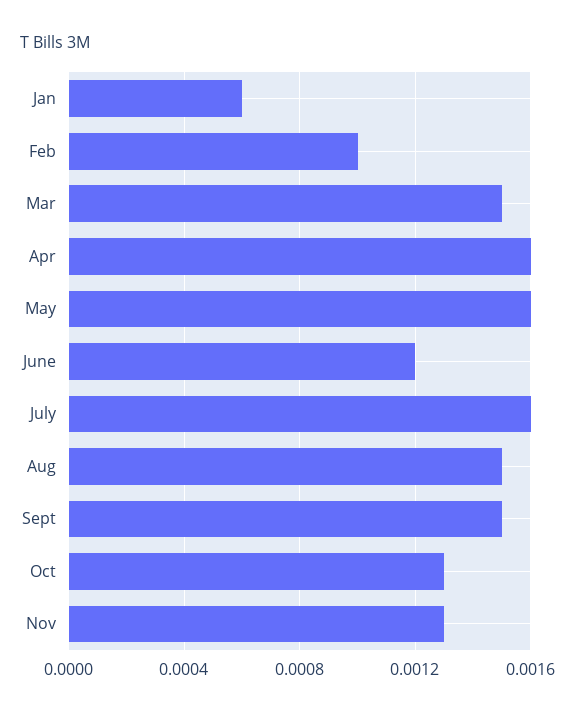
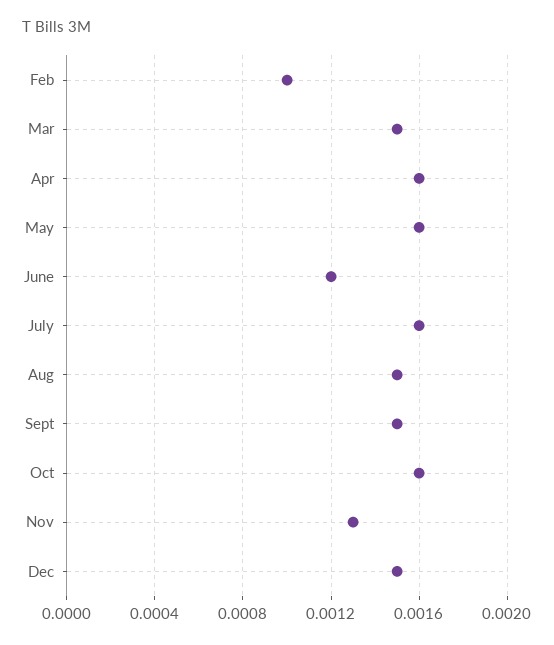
Jan: 0.0006 -> none
Oct: 0.0013 -> 0.0016
Dec: none -> 0.0015

